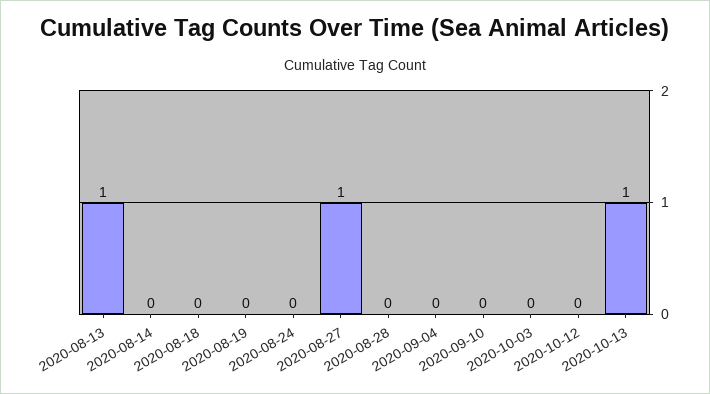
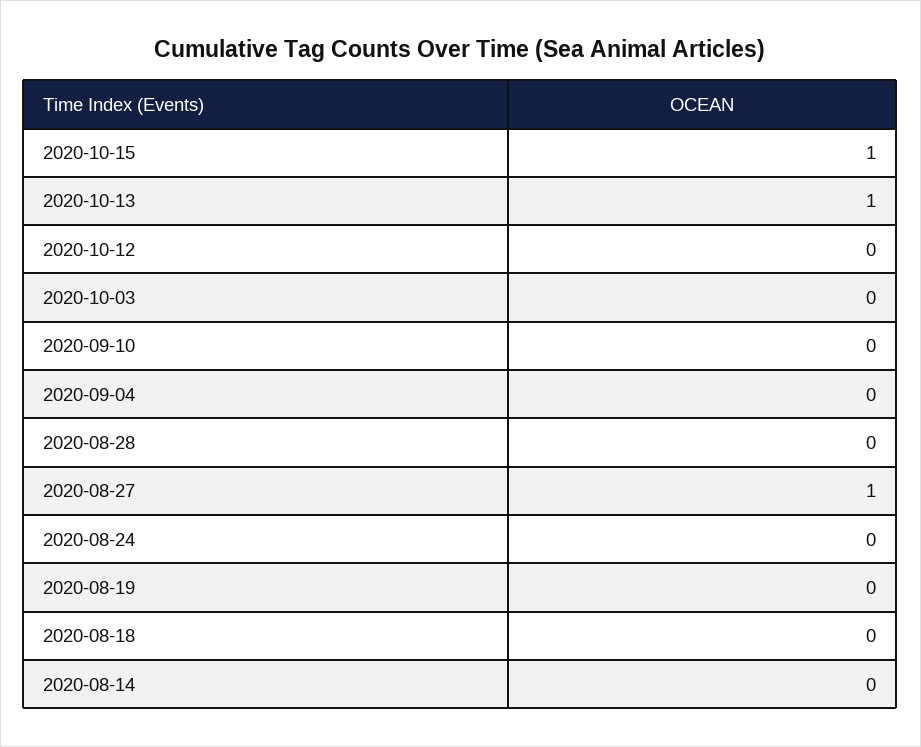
2020-08-13: 1 -> none
2020-10-15: none -> 1

